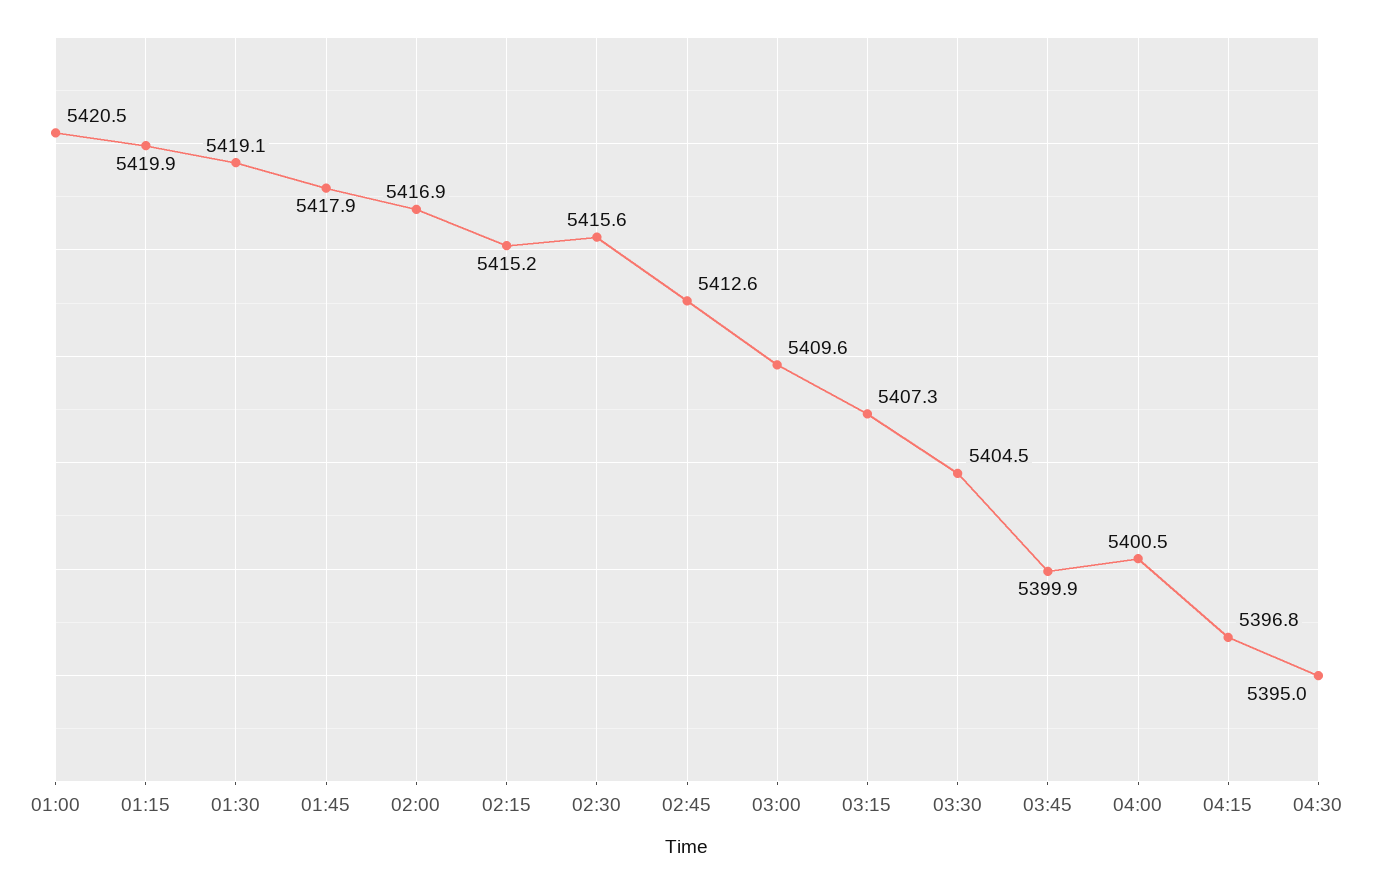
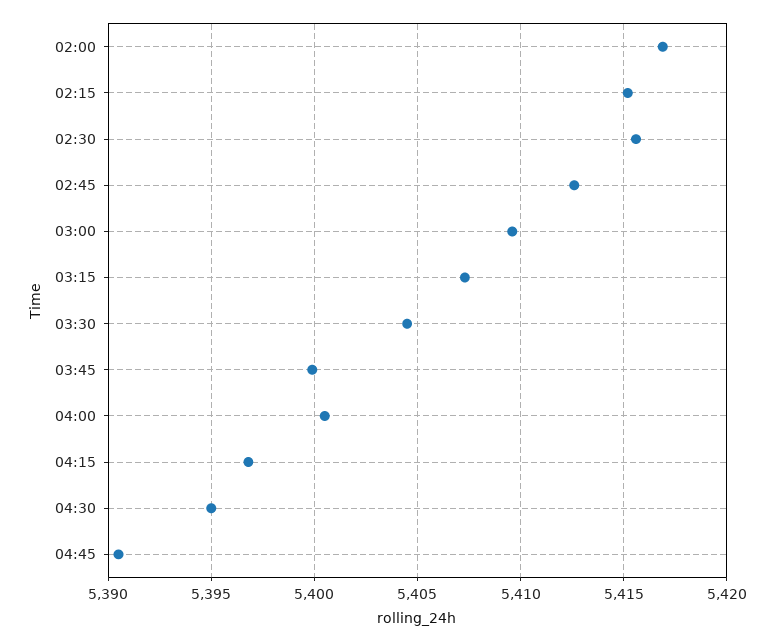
01:00: 5420.5 -> none
01:15: 5419.9 -> none
01:30: 5419.1 -> none
01:45: 5417.9 -> none
04:45: none -> 5390.5

